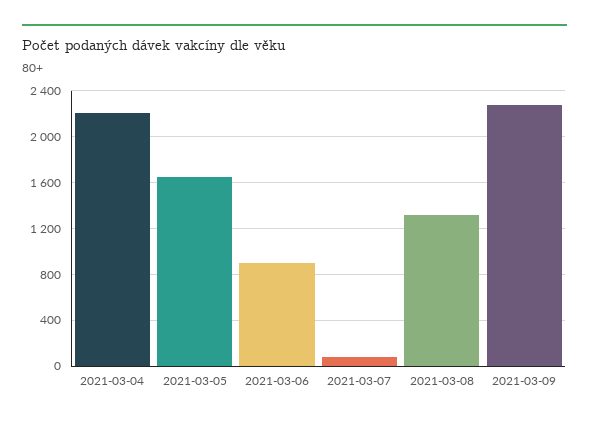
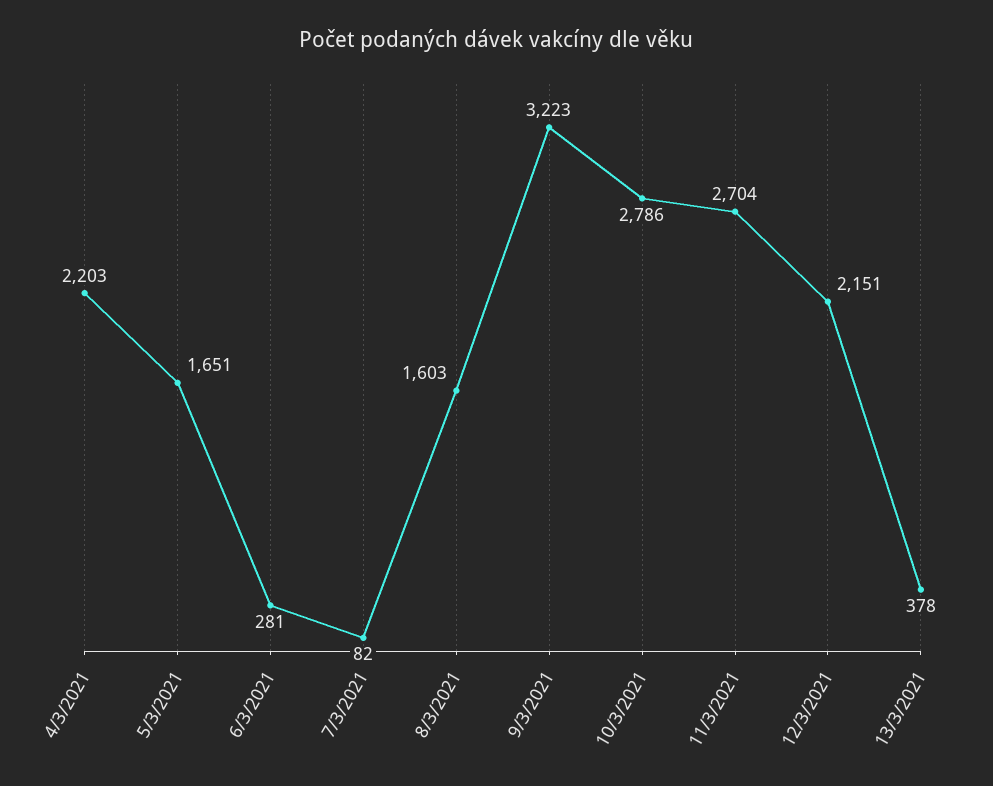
2021-03-06: 900 -> 281
2021-03-08: 1300 -> 1603
2021-03-09: 2300 -> 3223
10/3/2021: none -> 2786
11/3/2021: none -> 2704
12/3/2021: none -> 2151
13/3/2021: none -> 378

